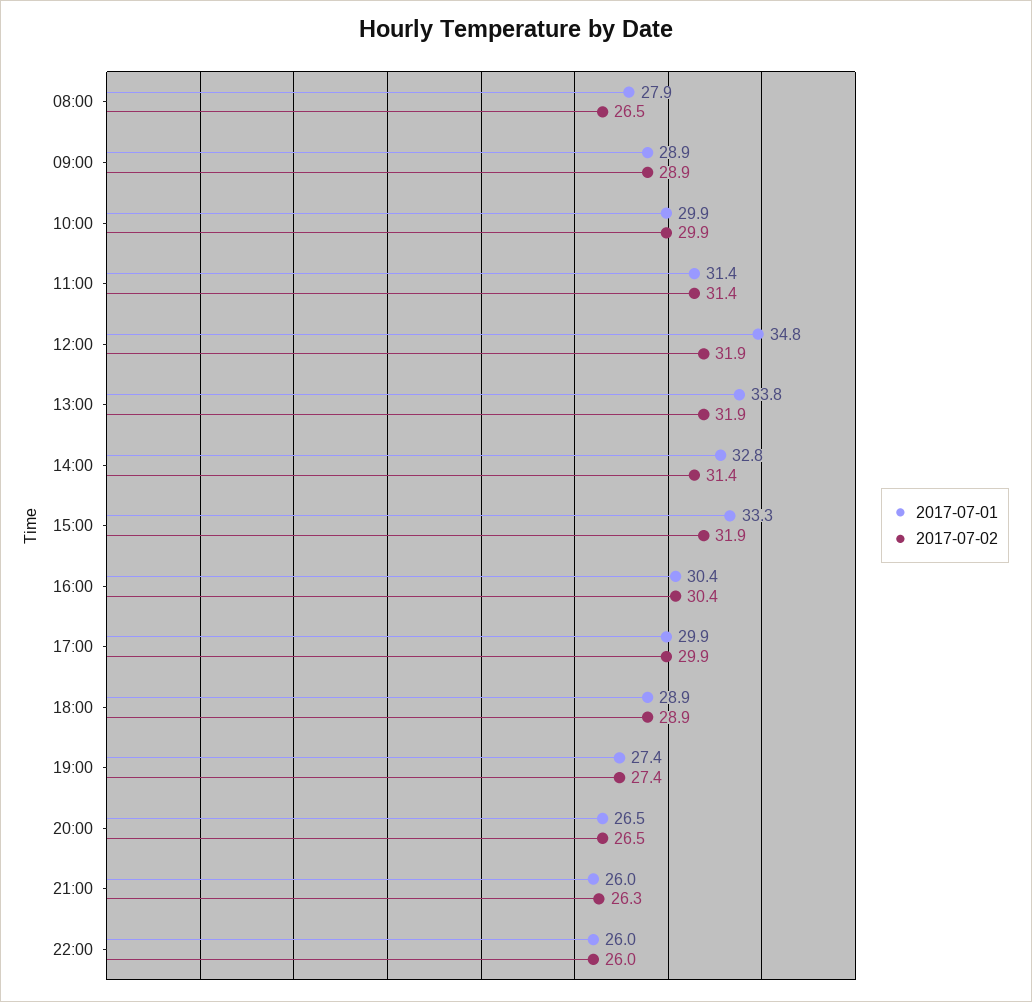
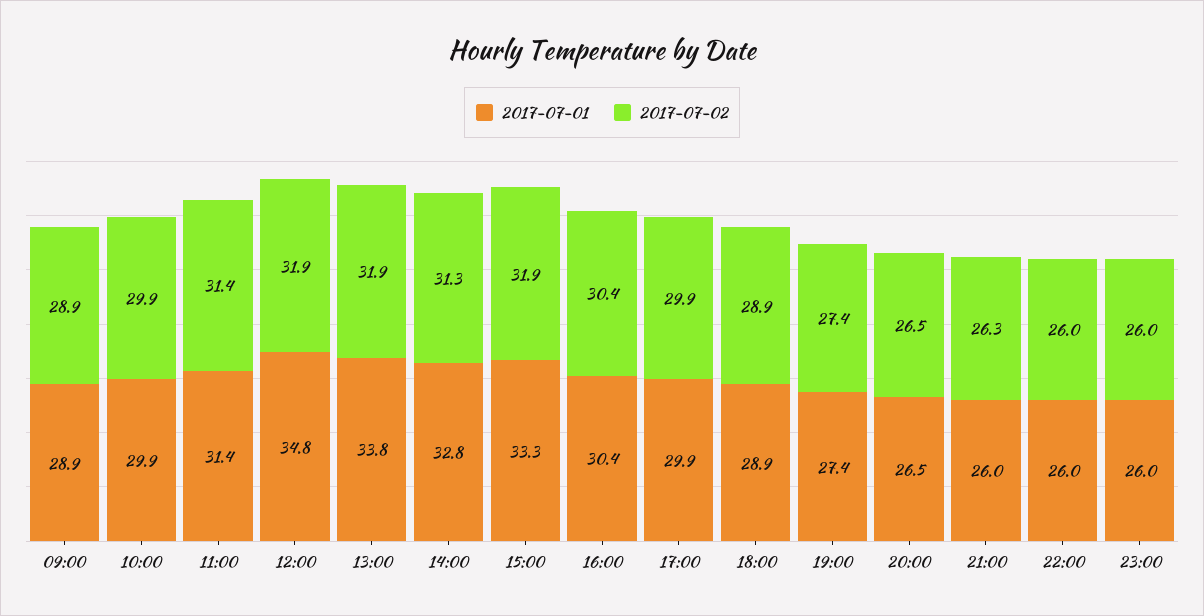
2017-07-01, 08:00: 27.9 -> none
2017-07-02, 08:00: 26.5 -> none
2017-07-02, 14:00: 31.4 -> 31.3
2017-07-01, 23:00: none -> 26
2017-07-02, 23:00: none -> 26

